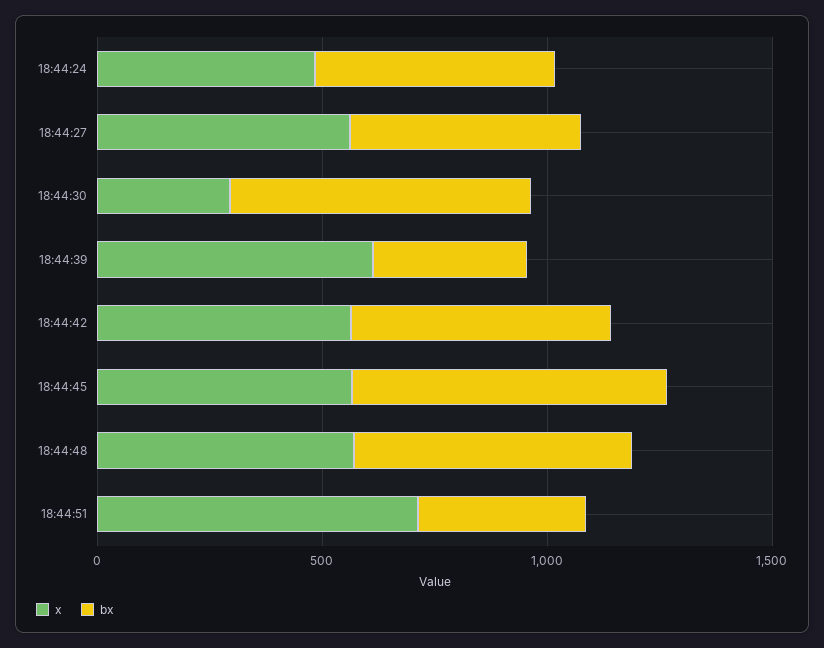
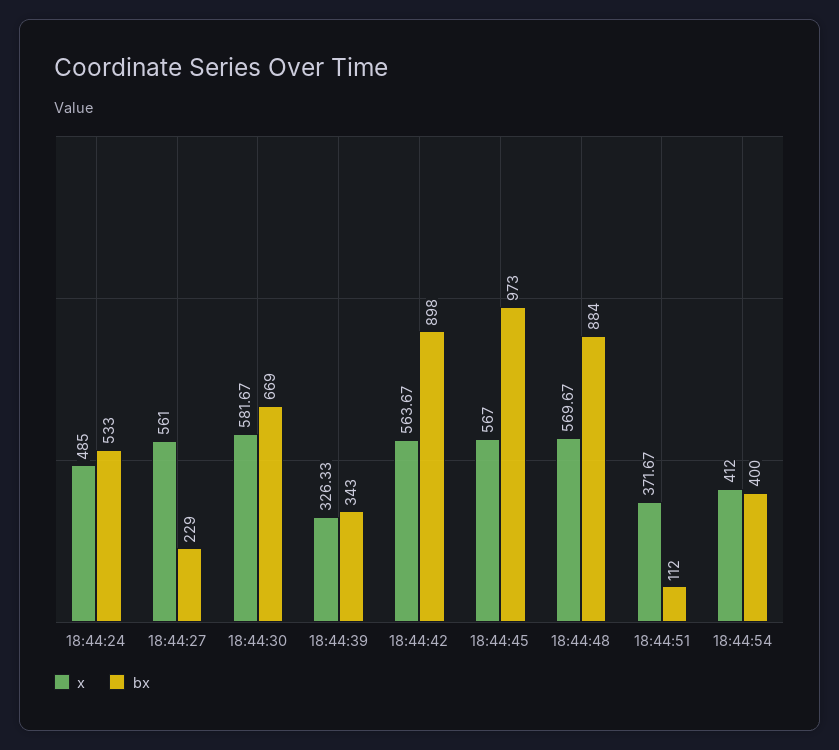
bx, 18:44:27: 500 -> 229
x, 18:44:30: 300 -> 581.67
x, 18:44:39: 600 -> 326.33
bx, 18:44:42: 600 -> 898
bx, 18:44:45: 700 -> 973
bx, 18:44:48: 600 -> 884
x, 18:44:51: 700 -> 371.67
bx, 18:44:51: 400 -> 112
x, 18:44:54: none -> 412
bx, 18:44:54: none -> 400

